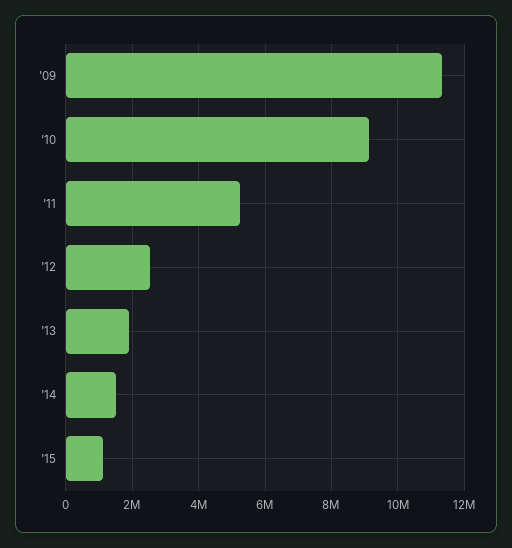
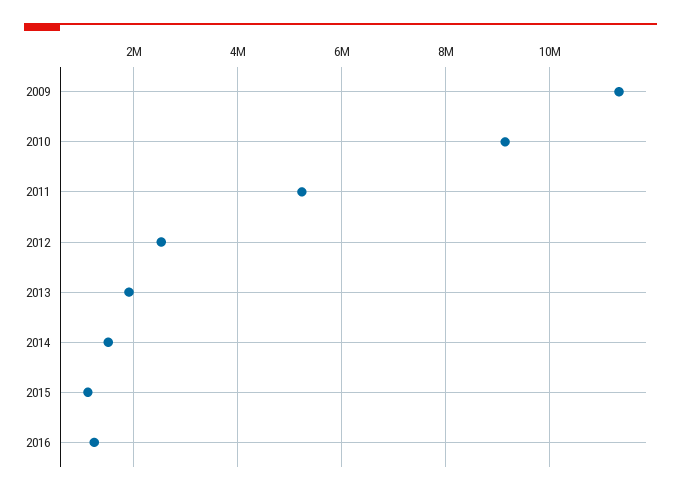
2016: none -> 1200000

